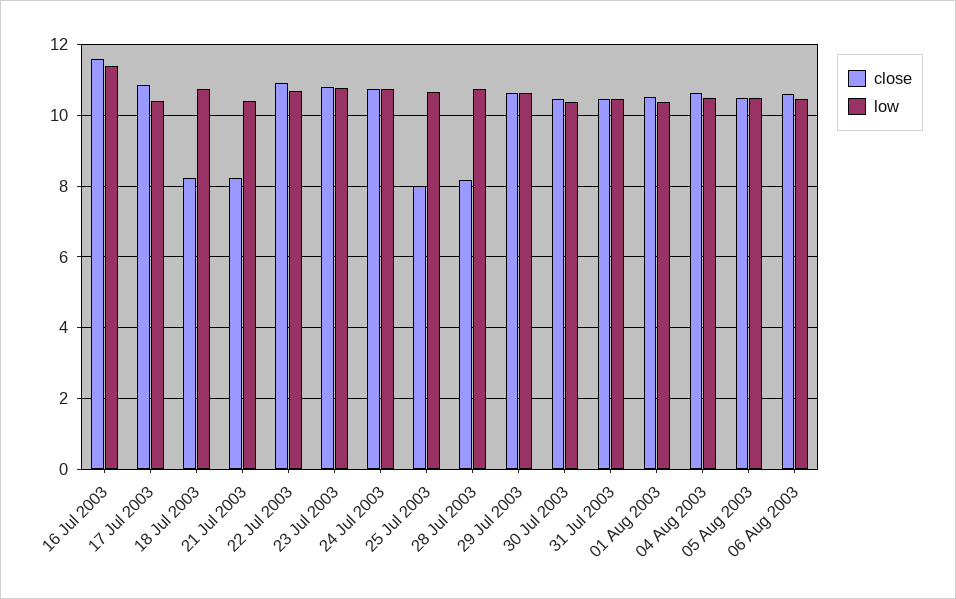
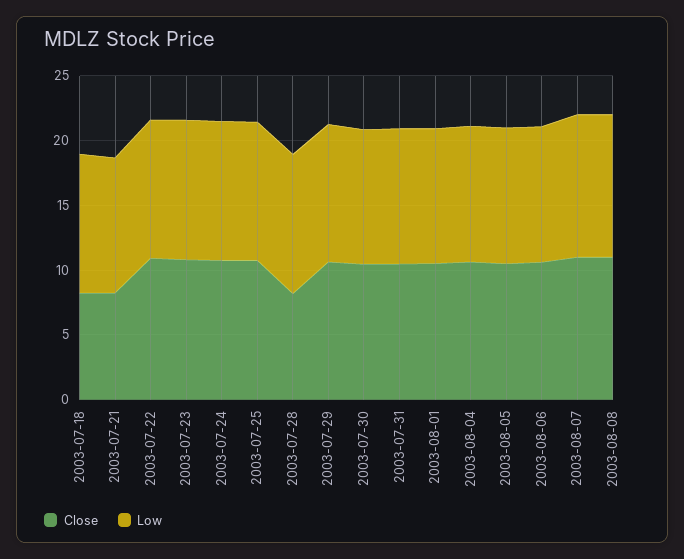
close, 16 Jul 2003: 11.6 -> none
low, 16 Jul 2003: 11.4 -> none
close, 17 Jul 2003: 10.8 -> none
low, 17 Jul 2003: 10.4 -> none
close, 25 Jul 2003: 8 -> 11
close, 2003-08-07: none -> 11
low, 2003-08-07: none -> 11
close, 2003-08-08: none -> 11
low, 2003-08-08: none -> 11

